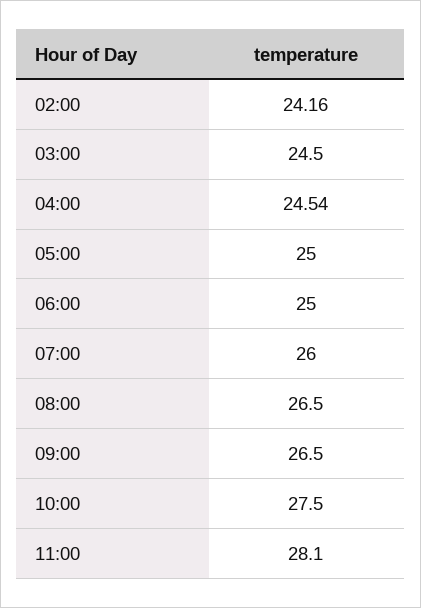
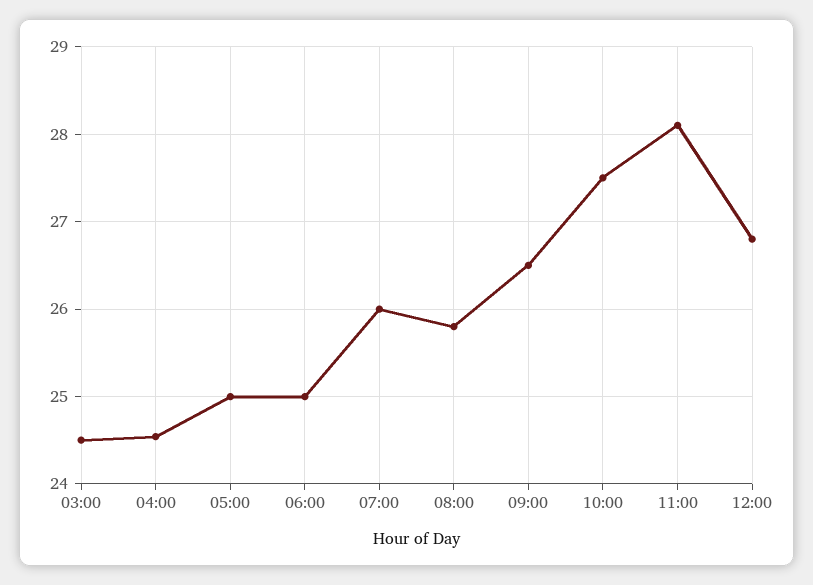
02:00: 24.16 -> none
08:00: 26.5 -> 25.8
12:00: none -> 26.8

